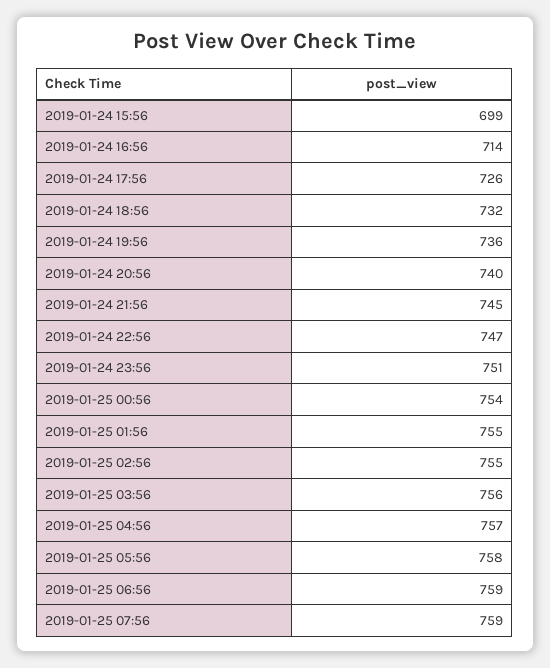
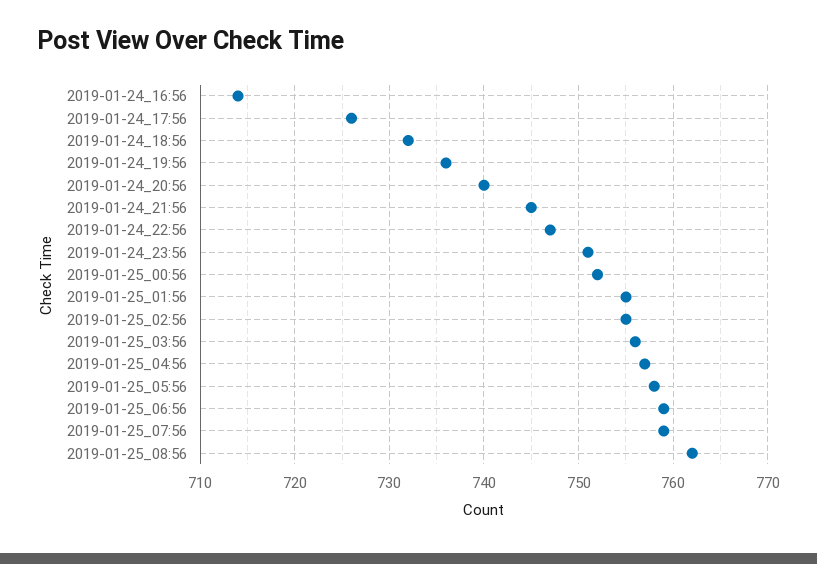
2019-01-24 15:56: 699 -> none
2019-01-25 00:56: 754 -> 752
2019-01-25_08:56: none -> 762

